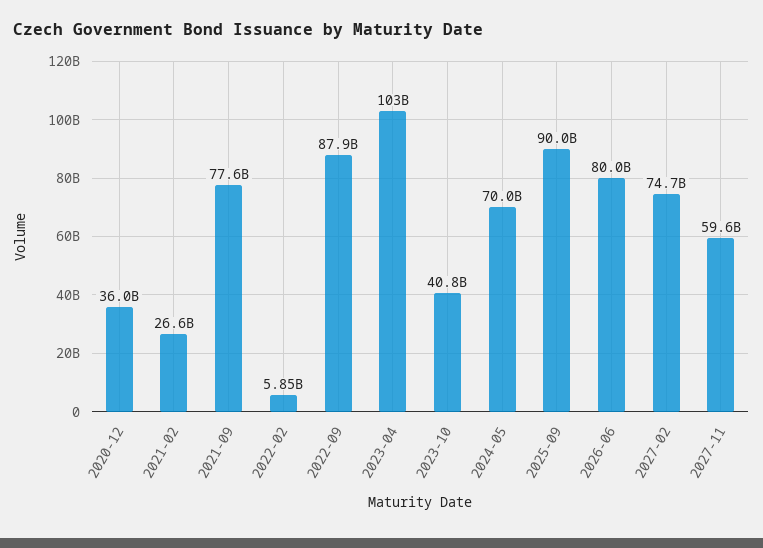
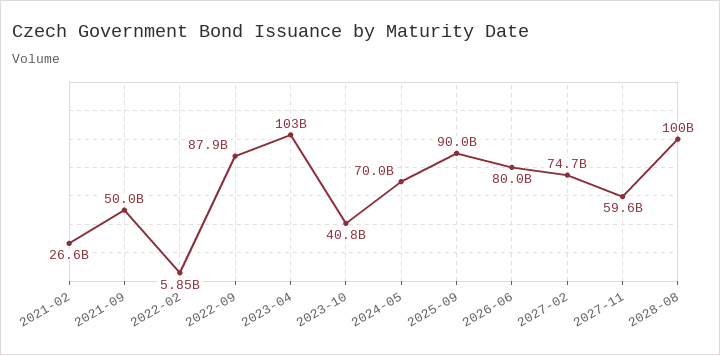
2020-12: 36000000000 -> none
2021-09: 77600000000 -> 50000000000
2028-08: none -> 100000000000

